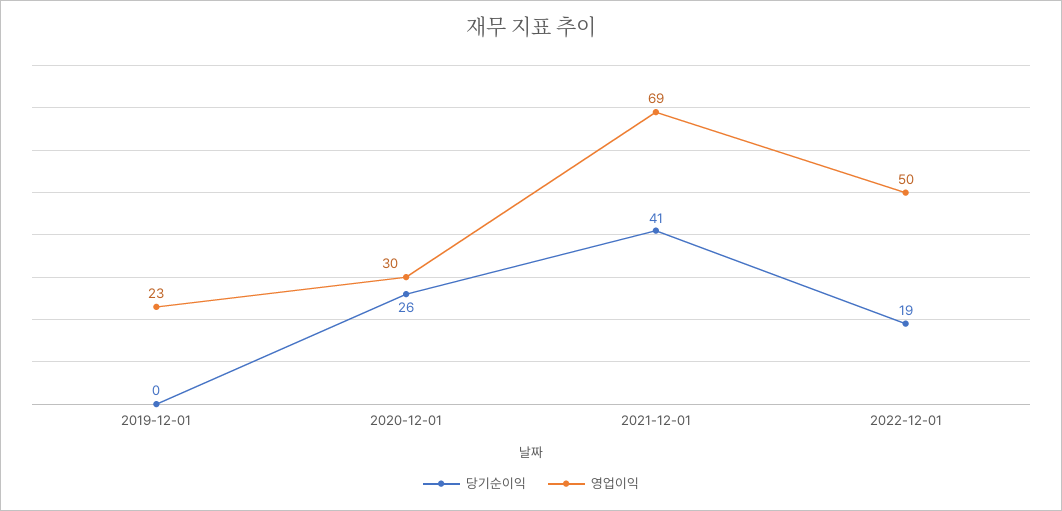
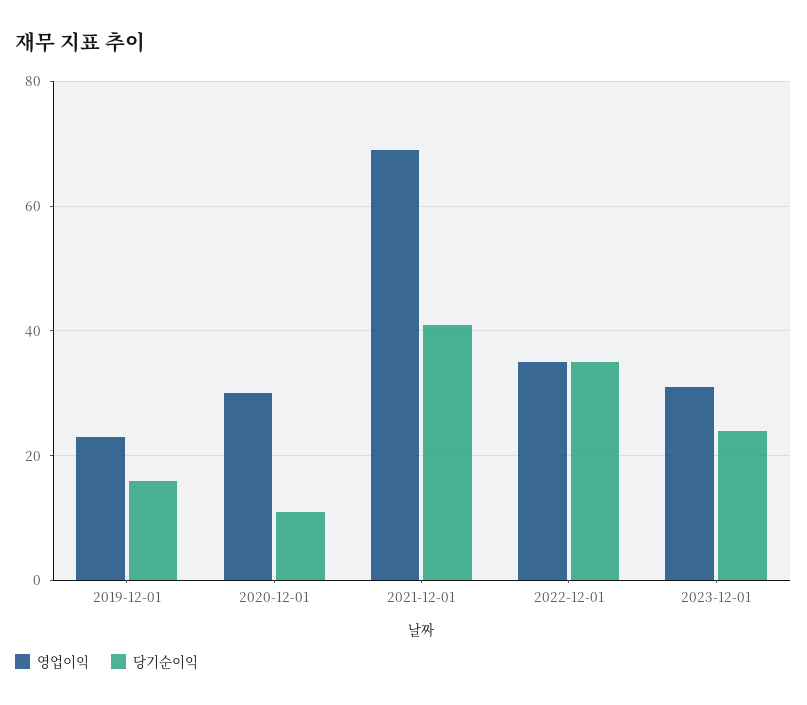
당기순이익, 2019-12-01: 0 -> 15
당기순이익, 2020-12-01: 26 -> 10
당기순이익, 2022-12-01: 19 -> 35
영업이익, 2022-12-01: 50 -> 35
영업이익, 2023-12-01: none -> 30
당기순이익, 2023-12-01: none -> 25

